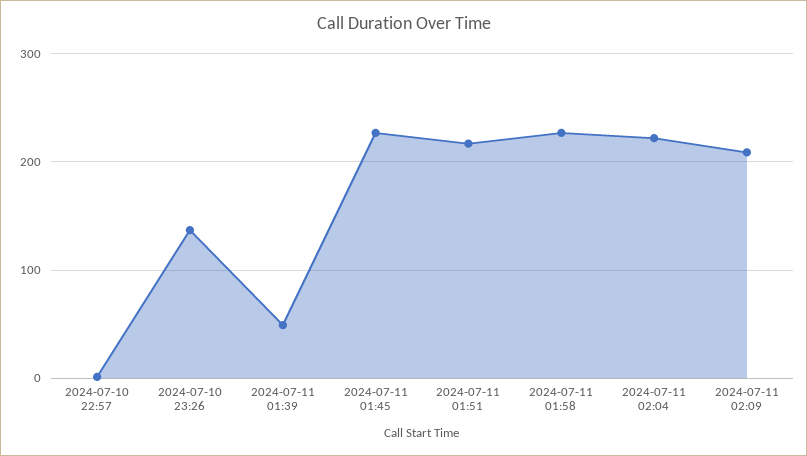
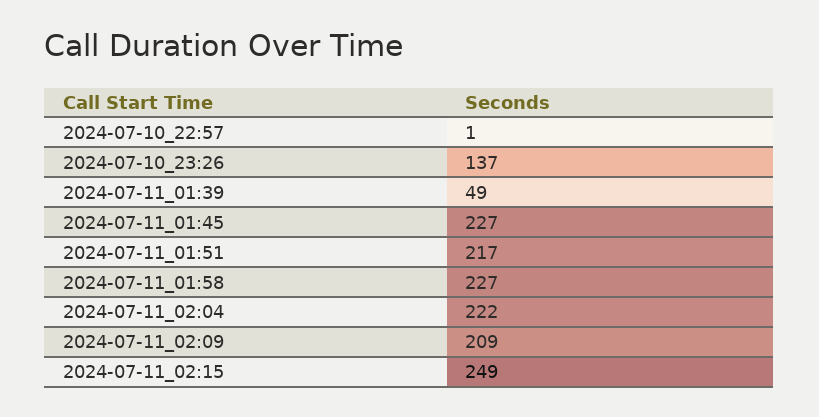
2024-07-11_02:15: none -> 249

